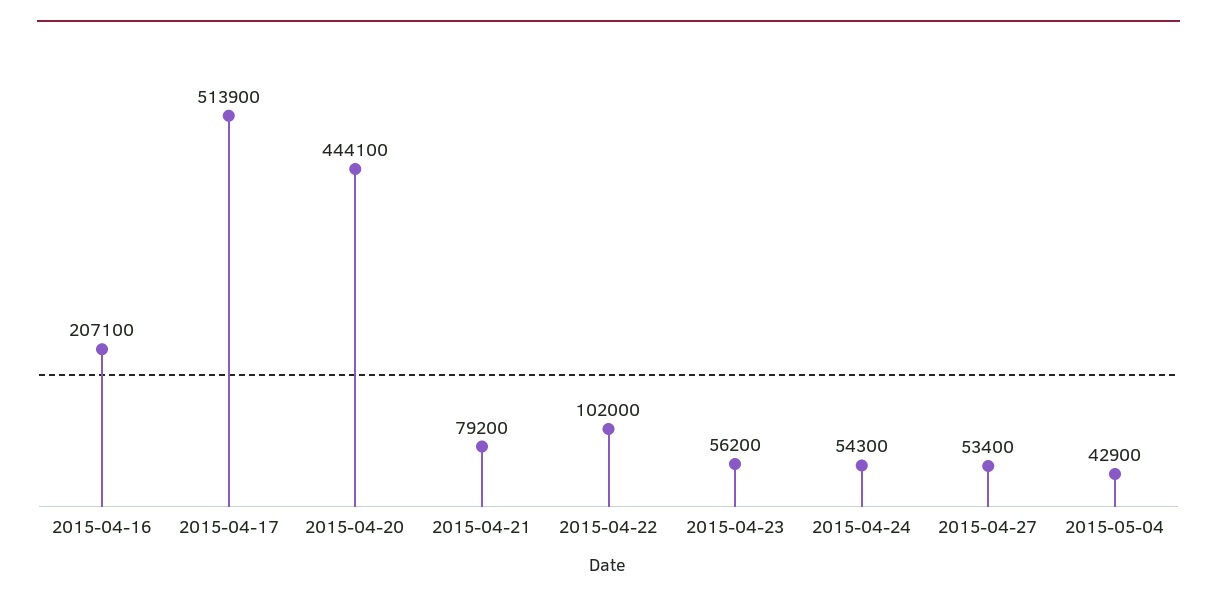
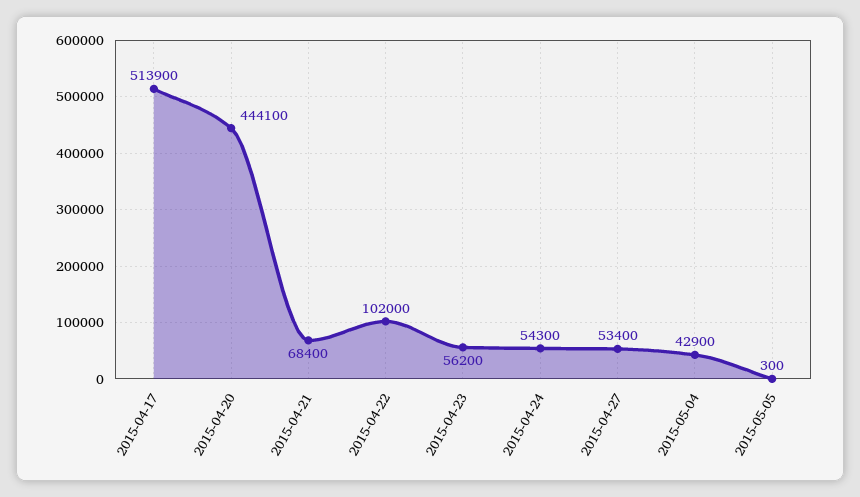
2015-04-16: 207100 -> none
2015-04-21: 79200 -> 68400
2015-05-05: none -> 300

